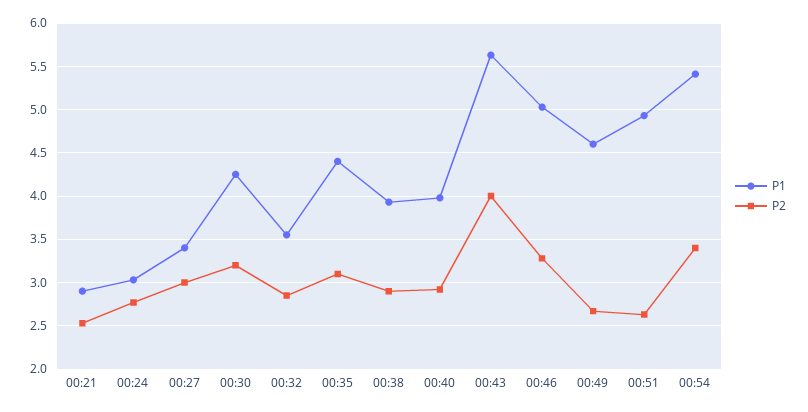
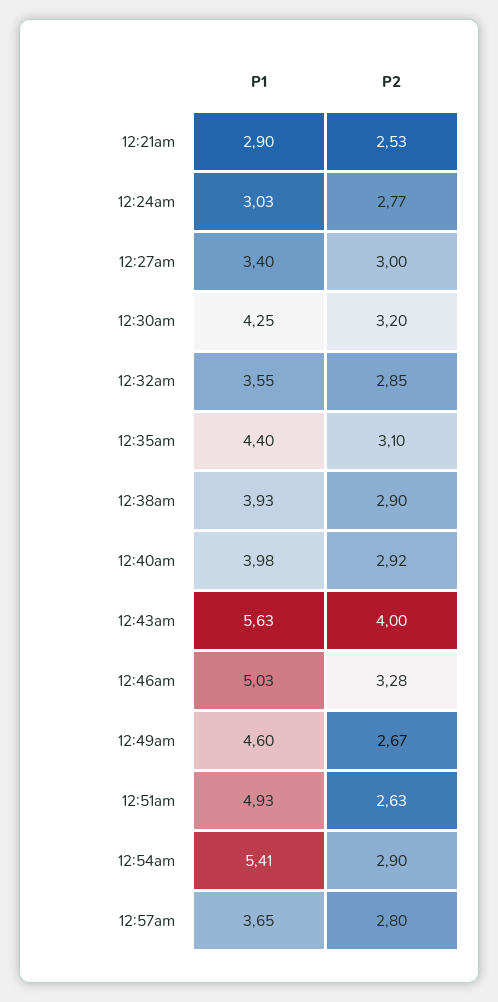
P2, 00:54: 3.4 -> 2.9
P1, 12:57am: none -> 3.65
P2, 12:57am: none -> 2.8

